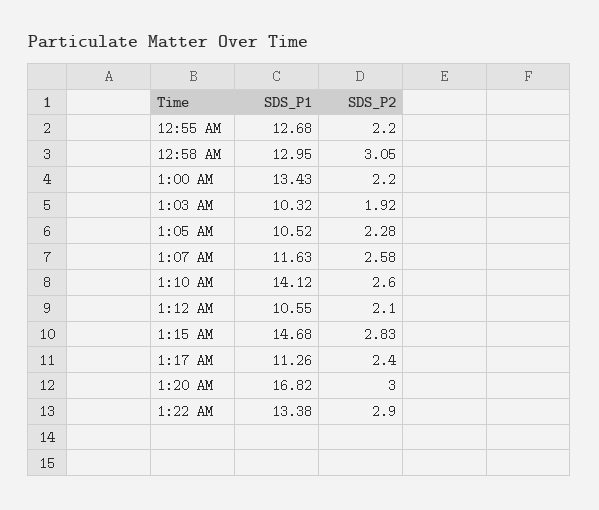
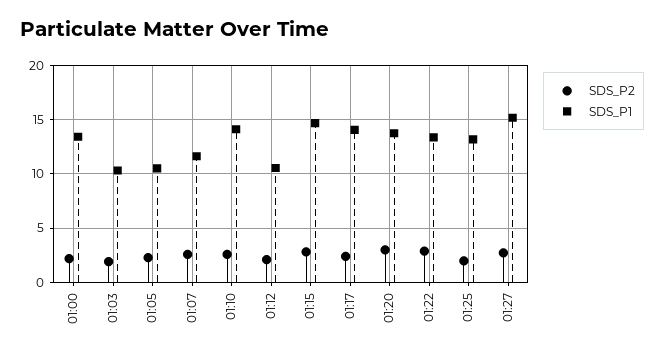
SDS_P1, 12:55 AM: 12.68 -> none
SDS_P2, 12:55 AM: 2.2 -> none
SDS_P1, 12:58 AM: 12.95 -> none
SDS_P2, 12:58 AM: 3.05 -> none
SDS_P1, 1:17 AM: 11.26 -> 14
SDS_P1, 1:20 AM: 16.82 -> 14
SDS_P2, 01:25: none -> 2
SDS_P1, 01:25: none -> 13
SDS_P2, 01:27: none -> 3
SDS_P1, 01:27: none -> 15

